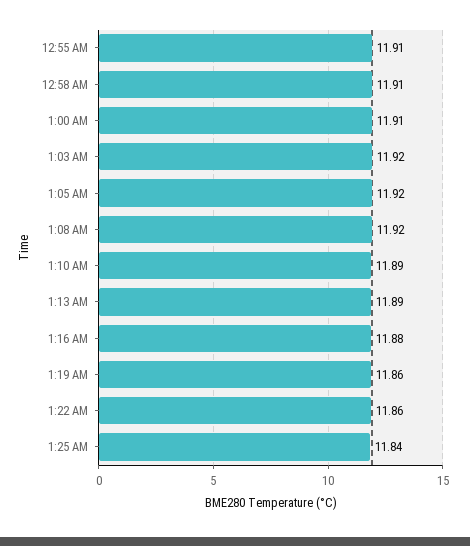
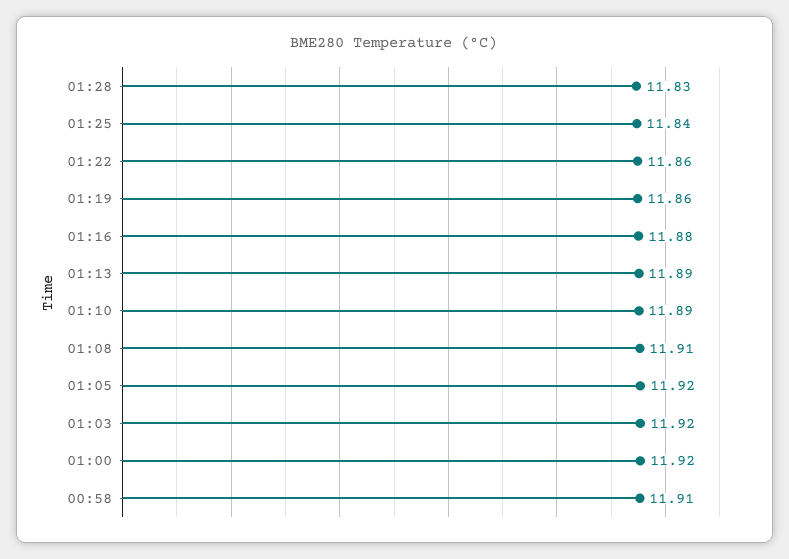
12:55 AM: 11.91 -> none
1:00 AM: 11.91 -> 11.92
1:08 AM: 11.92 -> 11.91
01:28: none -> 11.83

